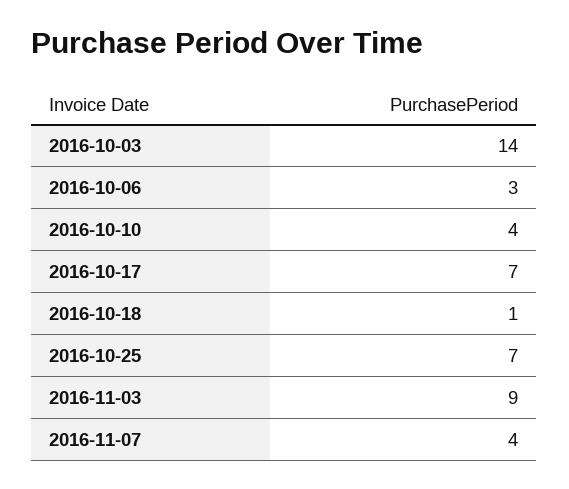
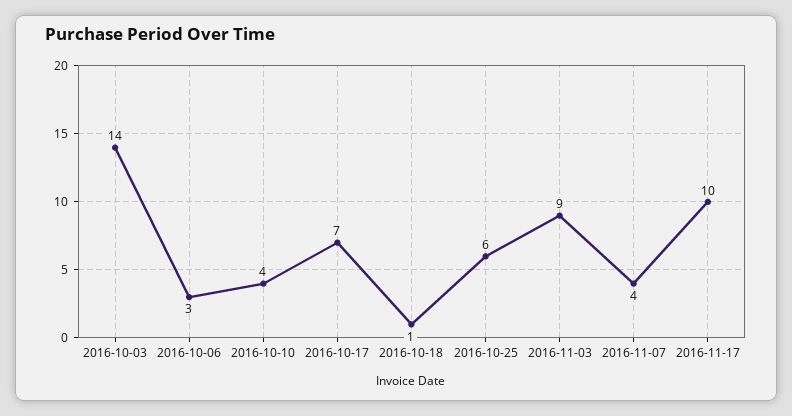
2016-10-25: 7 -> 6
2016-11-17: none -> 10

